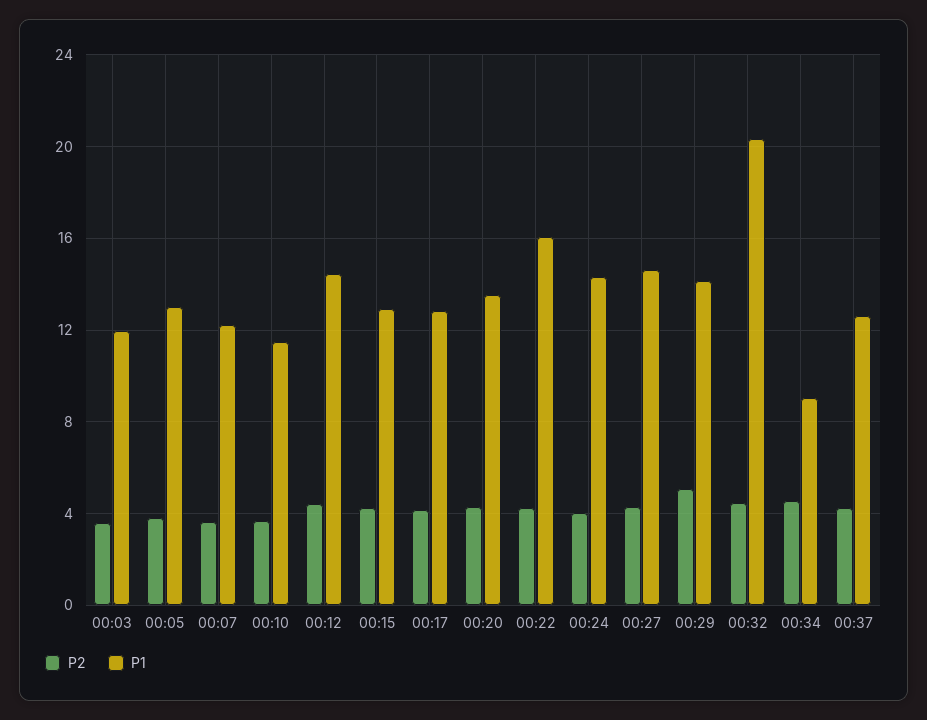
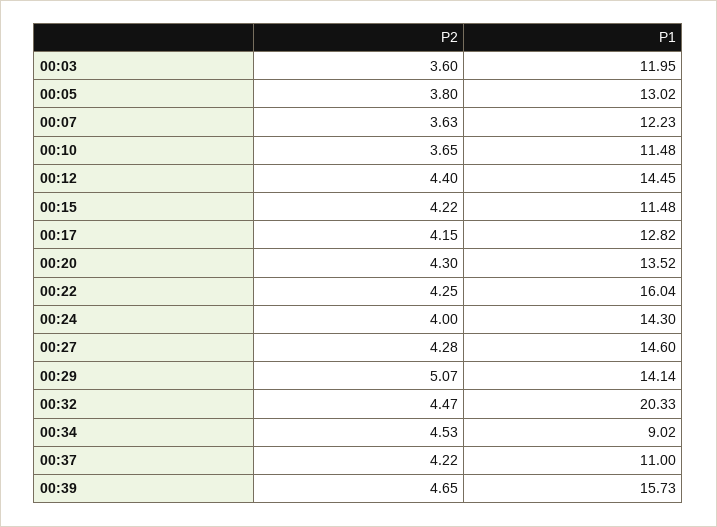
P1, 00:15: 13 -> 11.48
P1, 00:37: 12.5 -> 11
P2, 00:39: none -> 4.65
P1, 00:39: none -> 15.73

